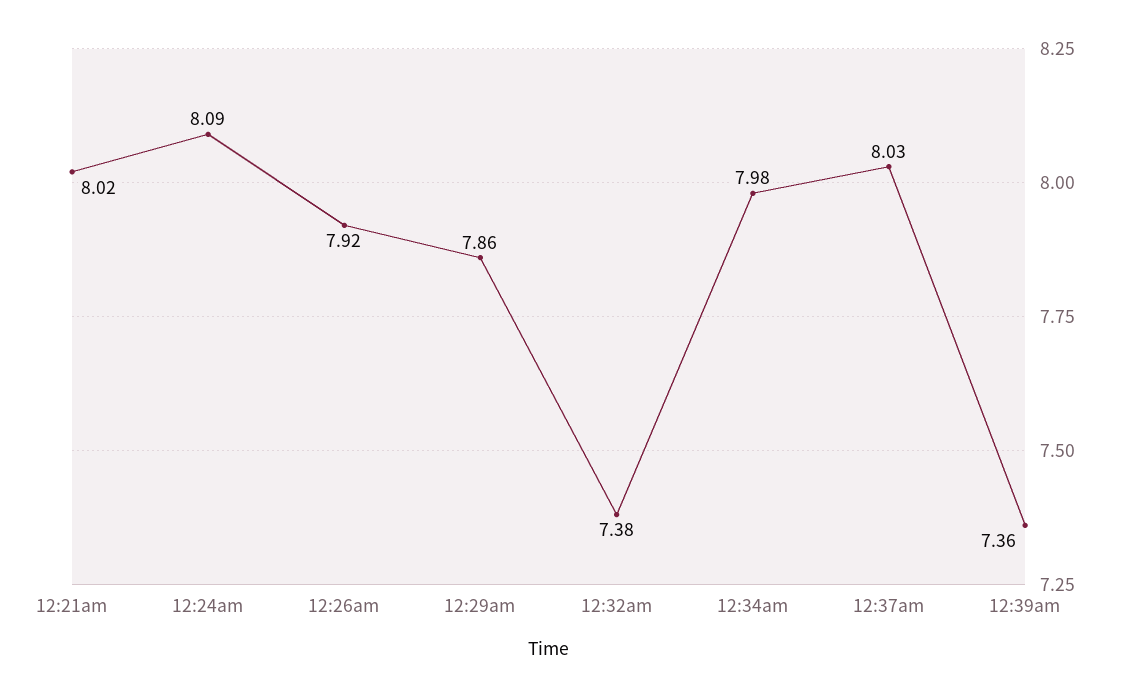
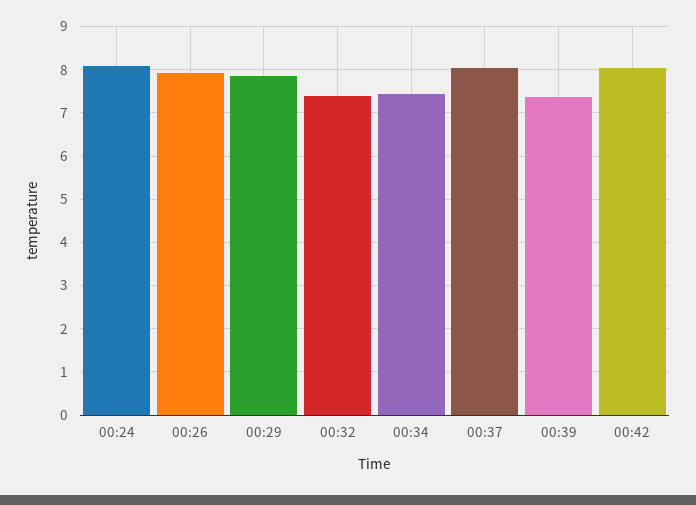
12:21am: 8.02 -> none
12:34am: 7.98 -> 7.4
00:42: none -> 8

